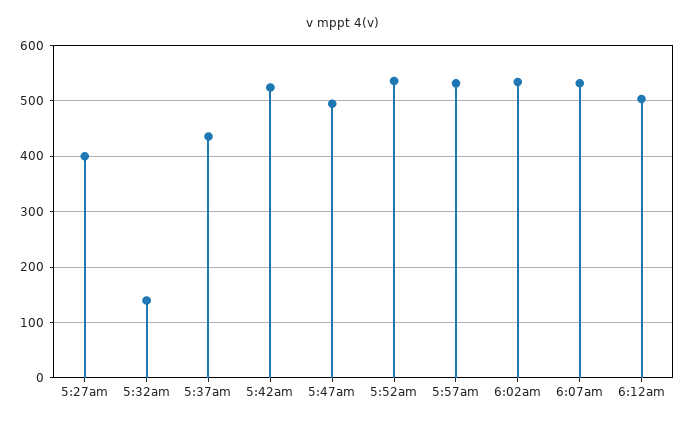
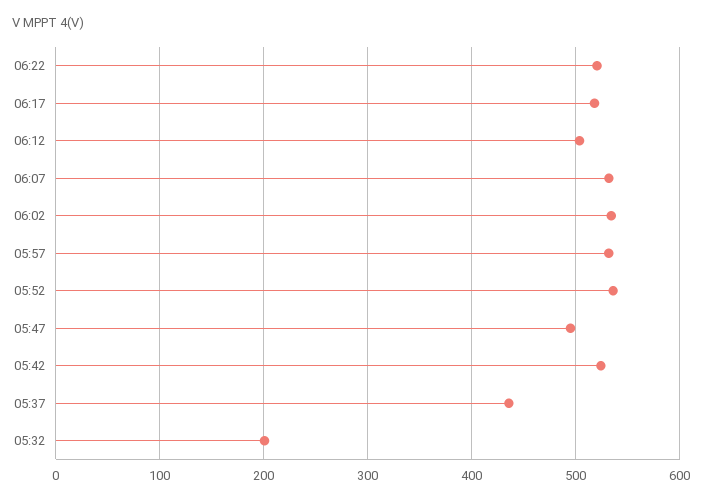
5:27am: 400 -> none
5:32am: 140 -> 200
06:22: none -> 520
06:17: none -> 520

